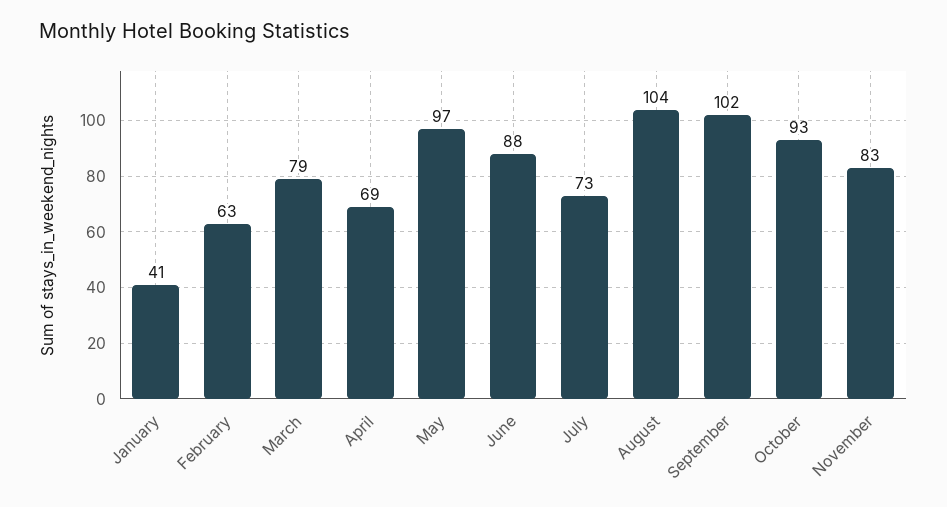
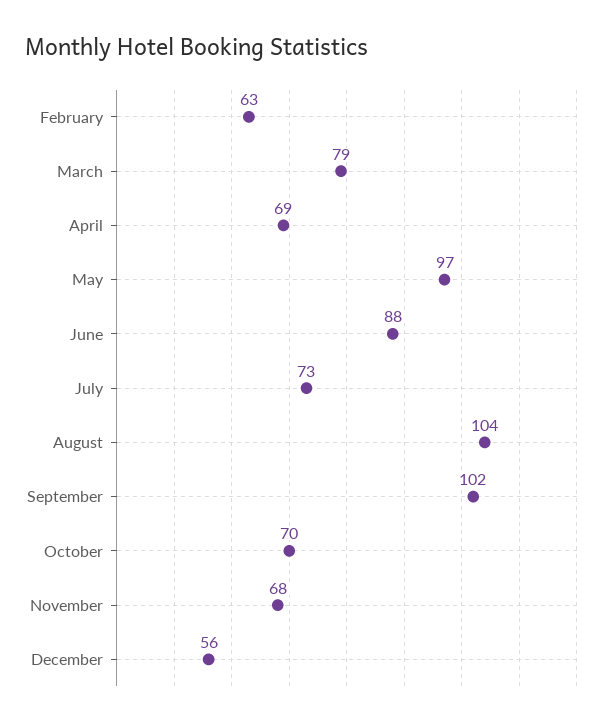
January: 41 -> none
October: 93 -> 70
November: 83 -> 68
December: none -> 56

